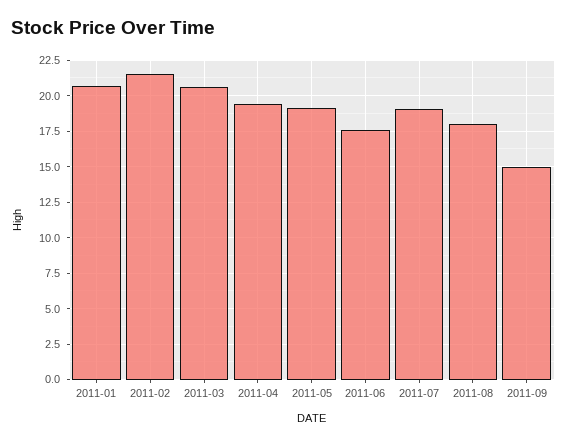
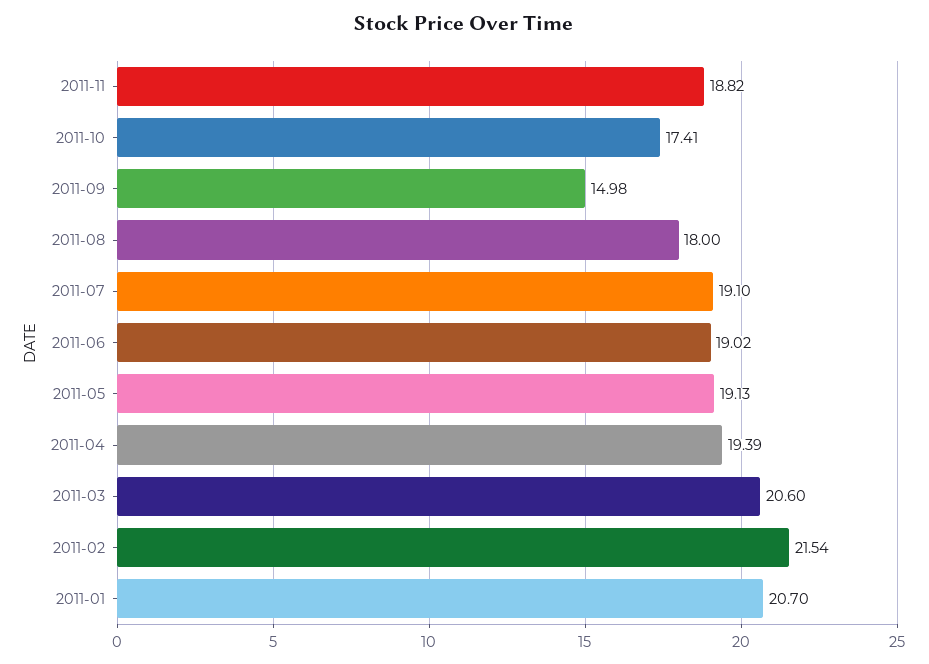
2011-06: 17.5 -> 19.02
2011-11: none -> 18.82
2011-10: none -> 17.41

